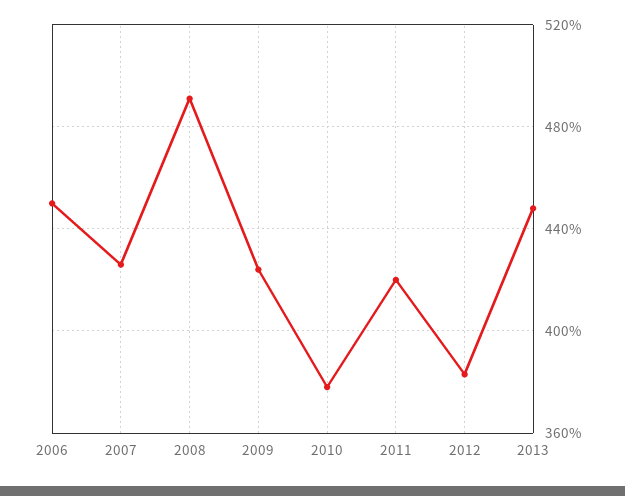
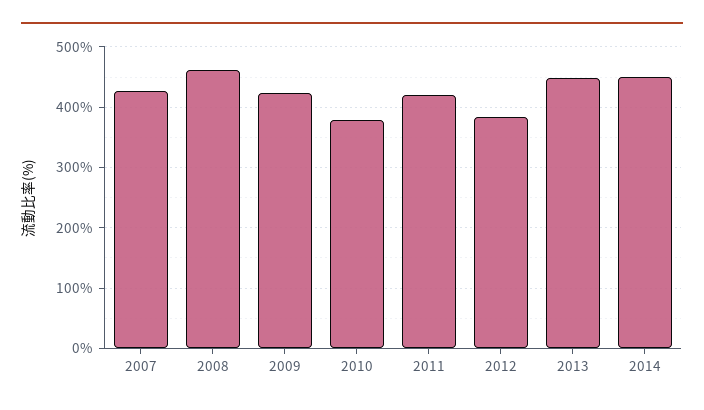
2006: 450 -> none
2008: 490 -> 460
2014: none -> 450

